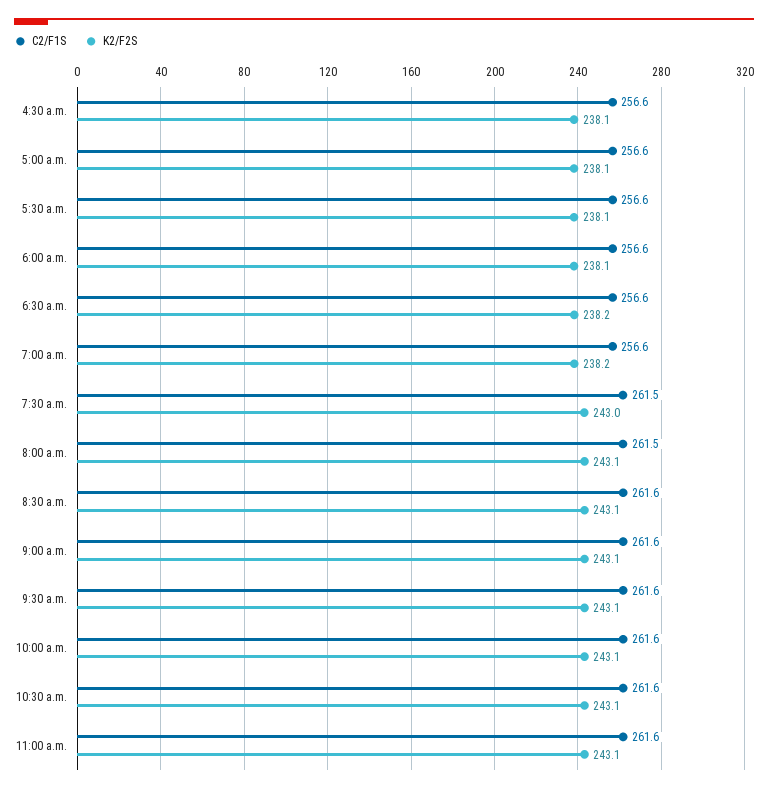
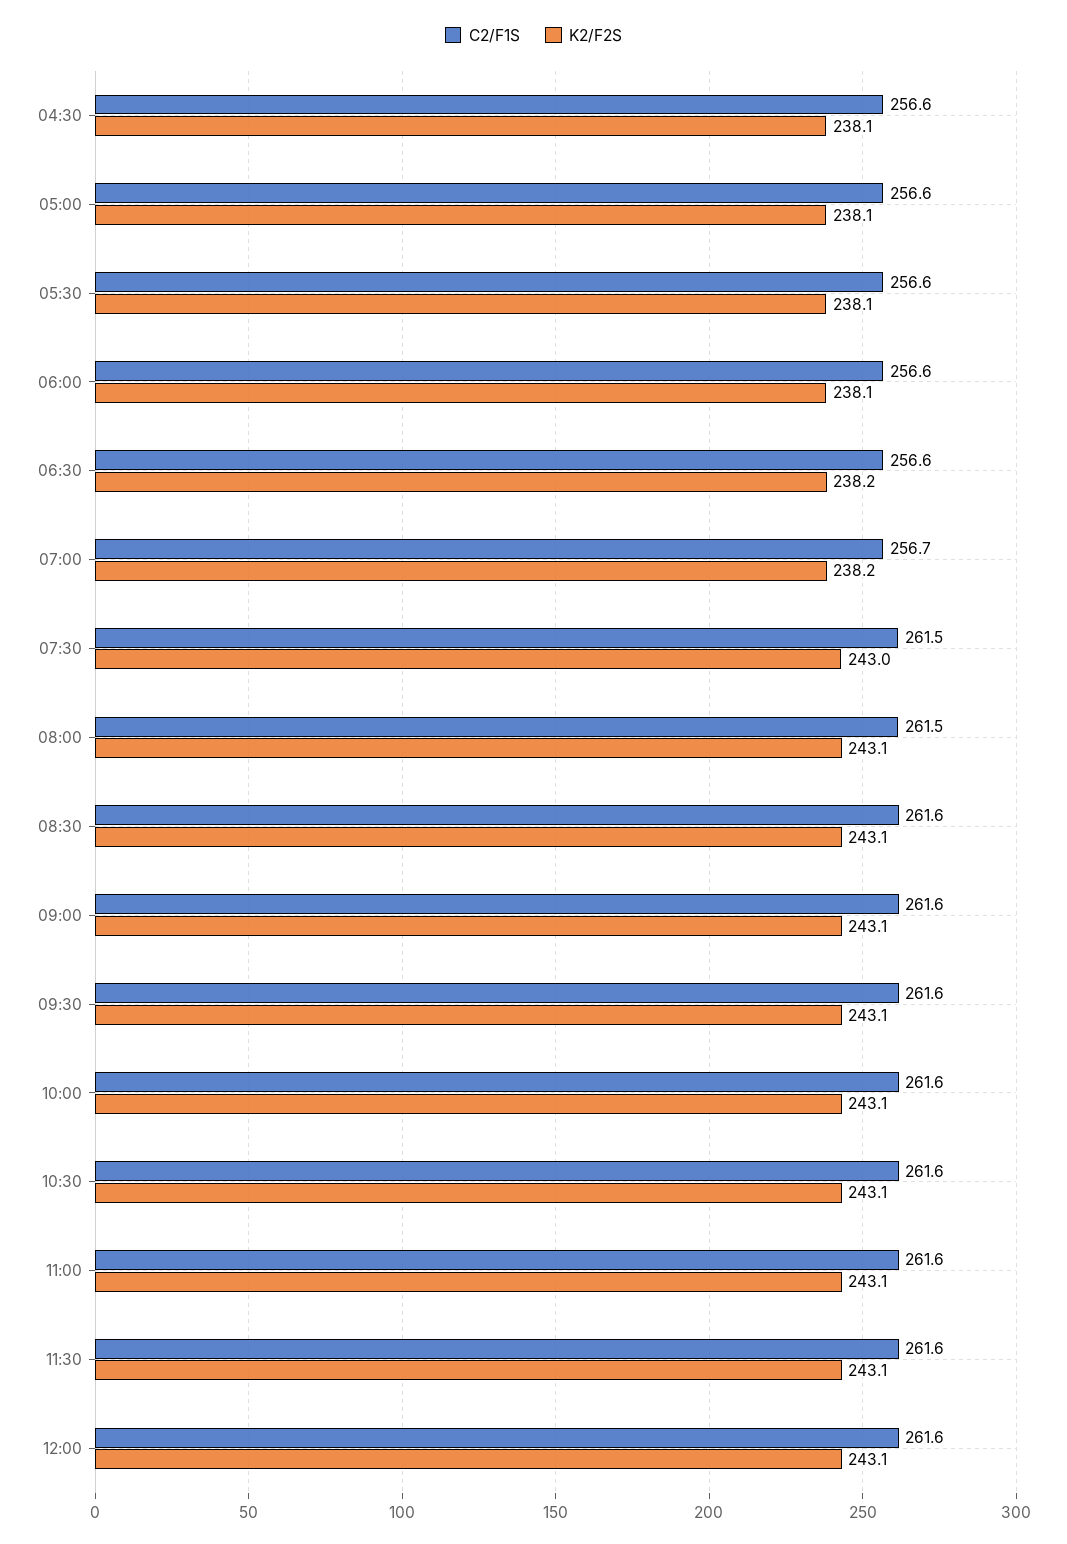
C2/F1S, 7:00 a.m.: 256.6 -> 256.7
C2/F1S, 11:30: none -> 261.6
K2/F2S, 11:30: none -> 243.1
C2/F1S, 12:00: none -> 261.6
K2/F2S, 12:00: none -> 243.1

